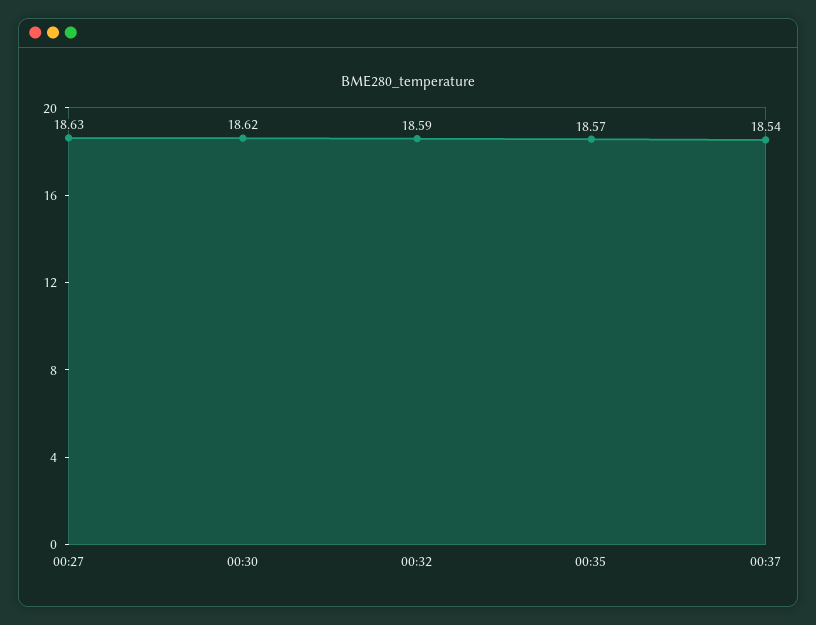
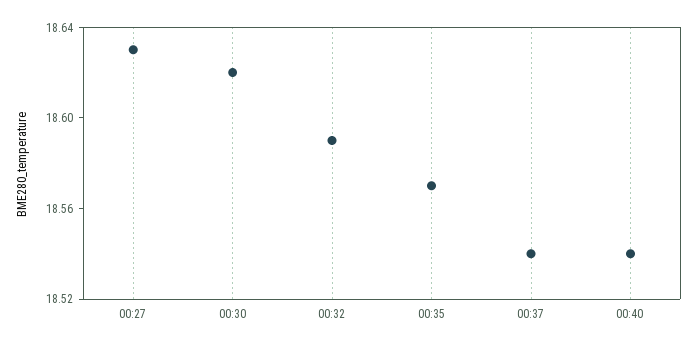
00:40: none -> 18.54

